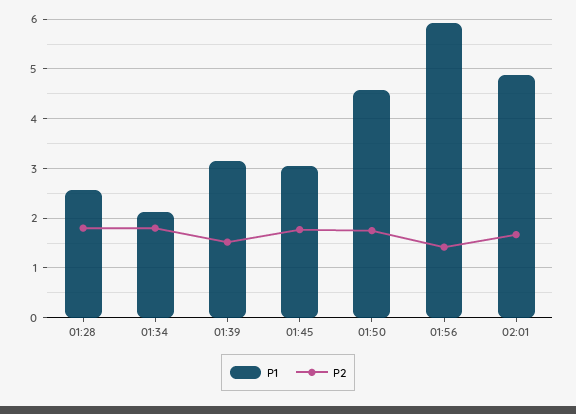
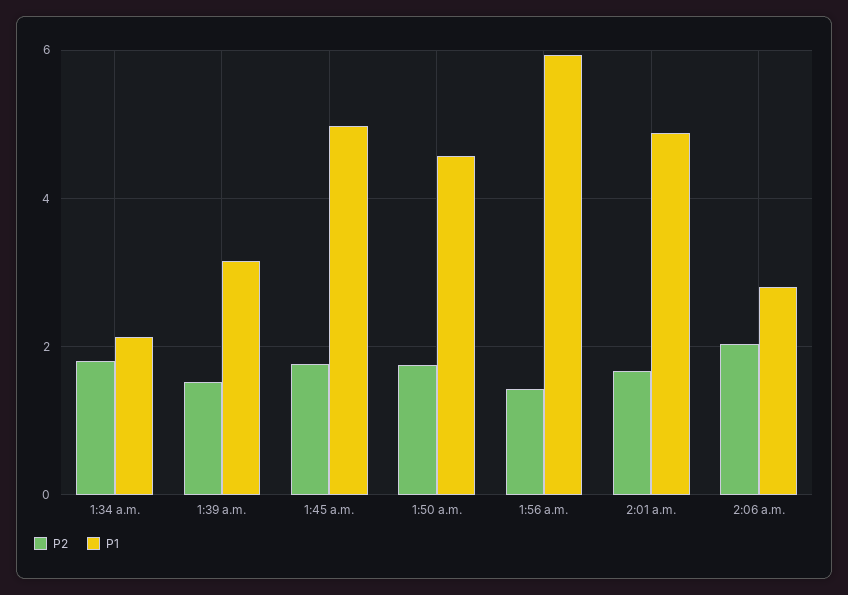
P1, 01:28: 2.6 -> none
P2, 01:28: 1.8 -> none
P1, 01:45: 3 -> 5
P2, 2:06 a.m.: none -> 2
P1, 2:06 a.m.: none -> 2.8

